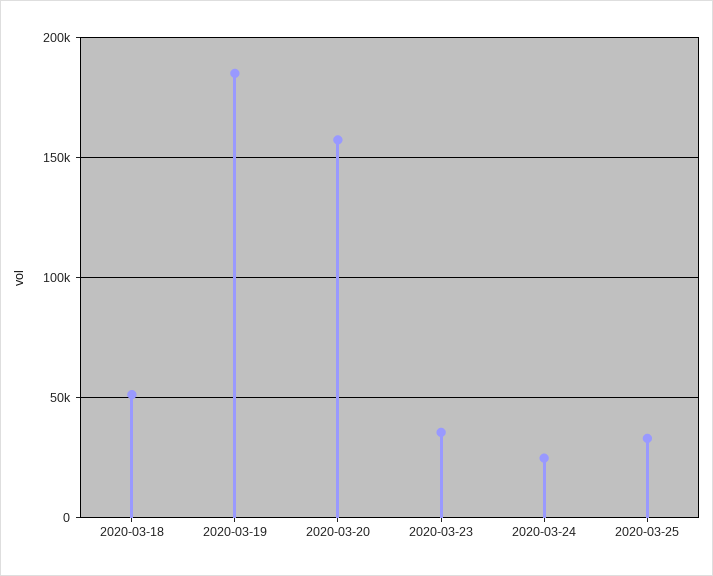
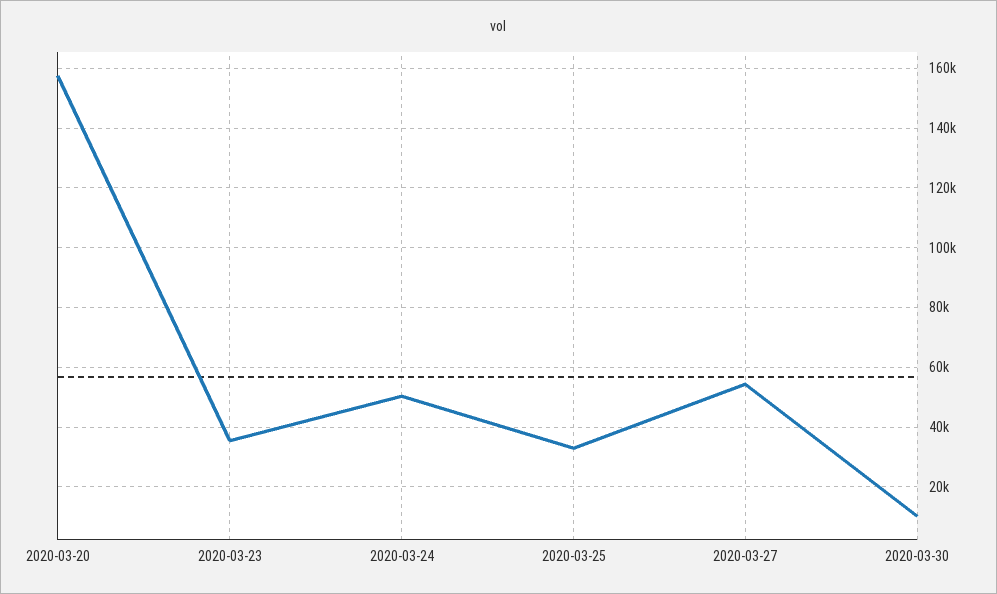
2020-03-18: 50000 -> none
2020-03-19: 185000 -> none
2020-03-24: 25000 -> 50000
2020-03-27: none -> 55000
2020-03-30: none -> 10000

